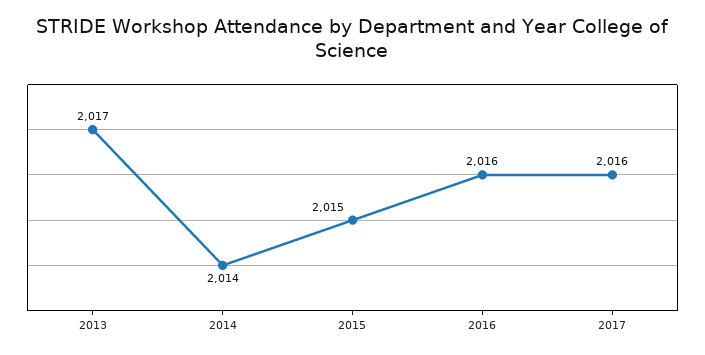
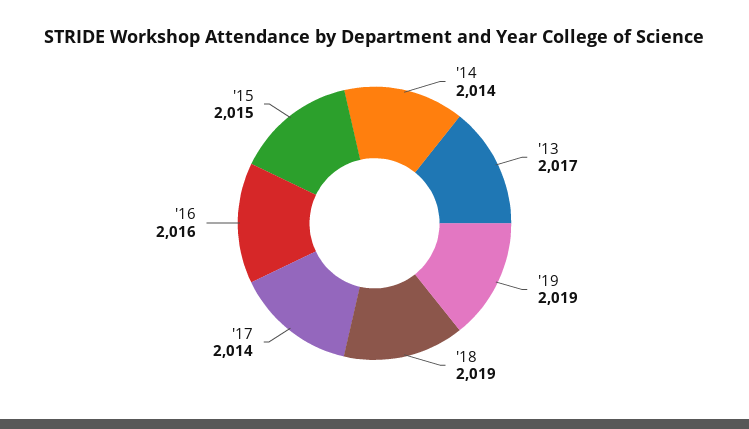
2017: 2016 -> 2014
'19: none -> 2019
'18: none -> 2019

